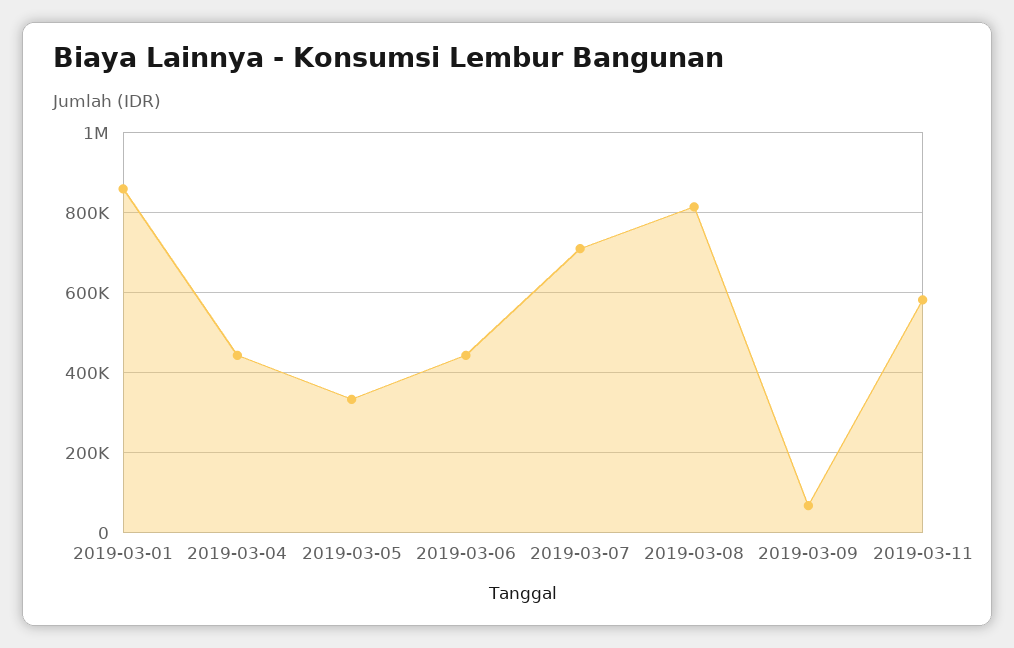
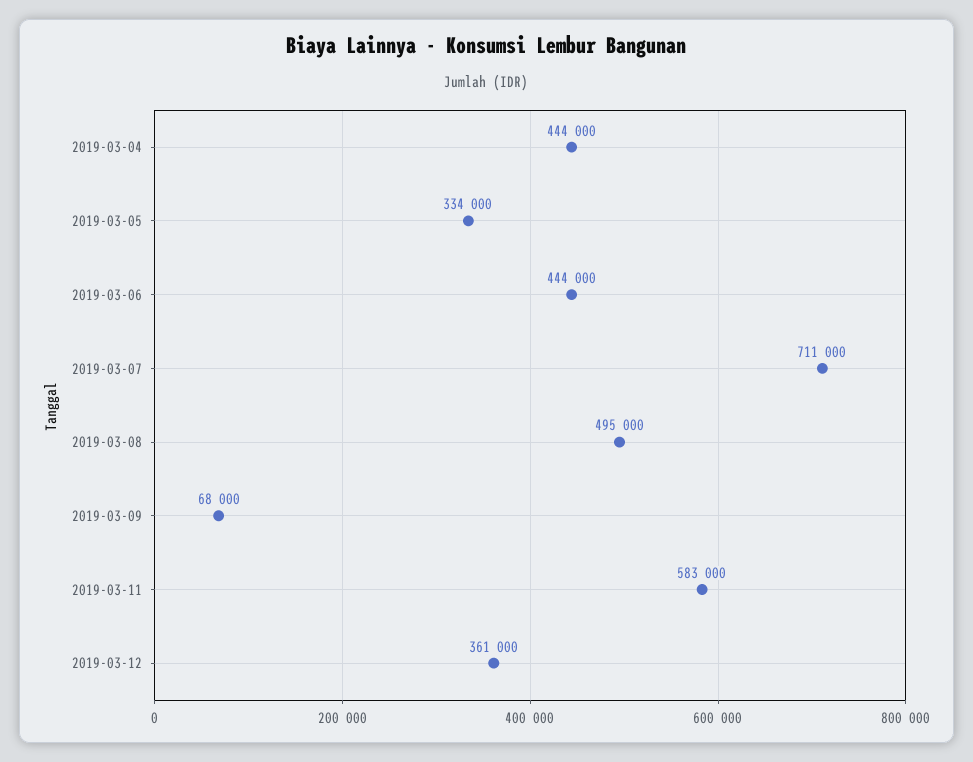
2019-03-01: 860000 -> none
2019-03-08: 820000 -> 495000
2019-03-12: none -> 361000

